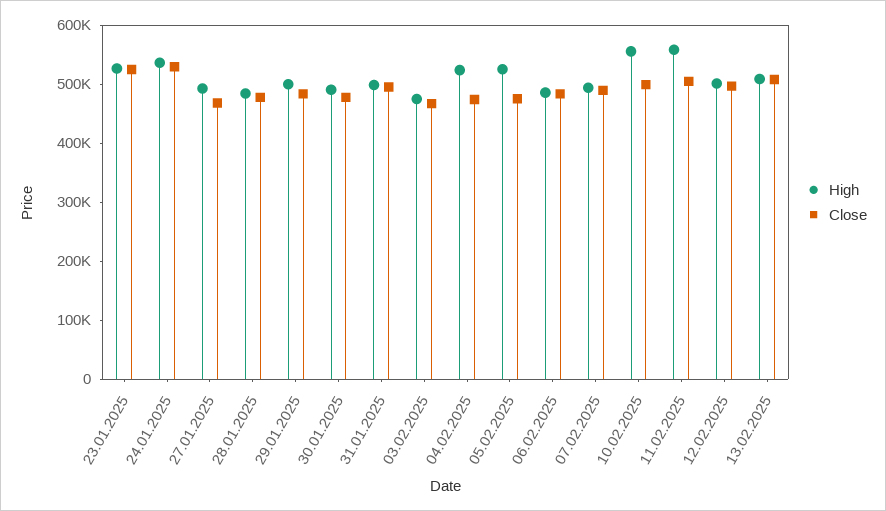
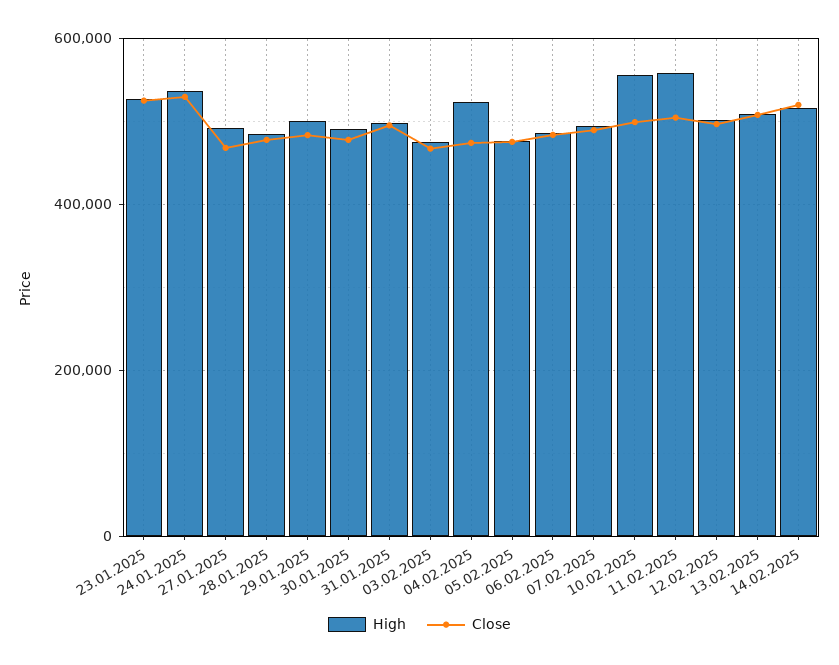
High, 05.02.2025: 520000 -> 480000
High, 14.02.2025: none -> 520000
Close, 14.02.2025: none -> 520000

